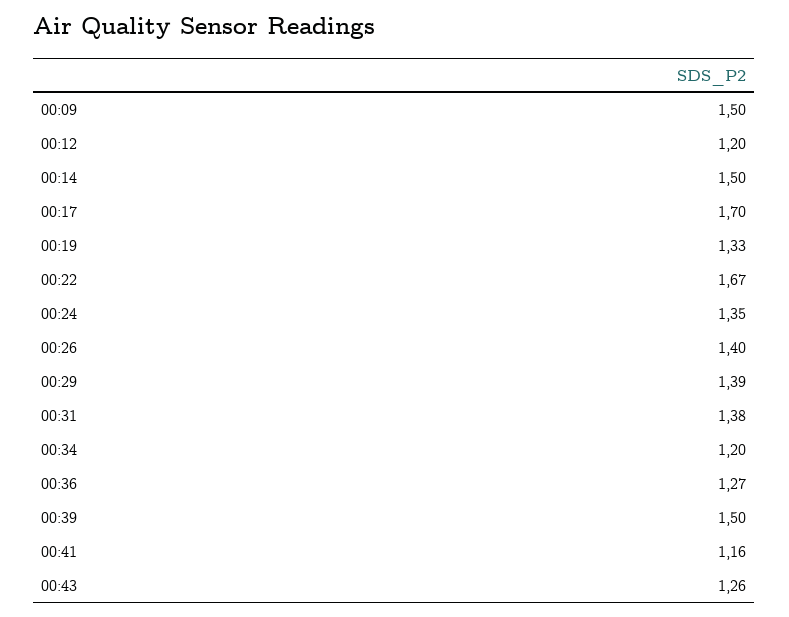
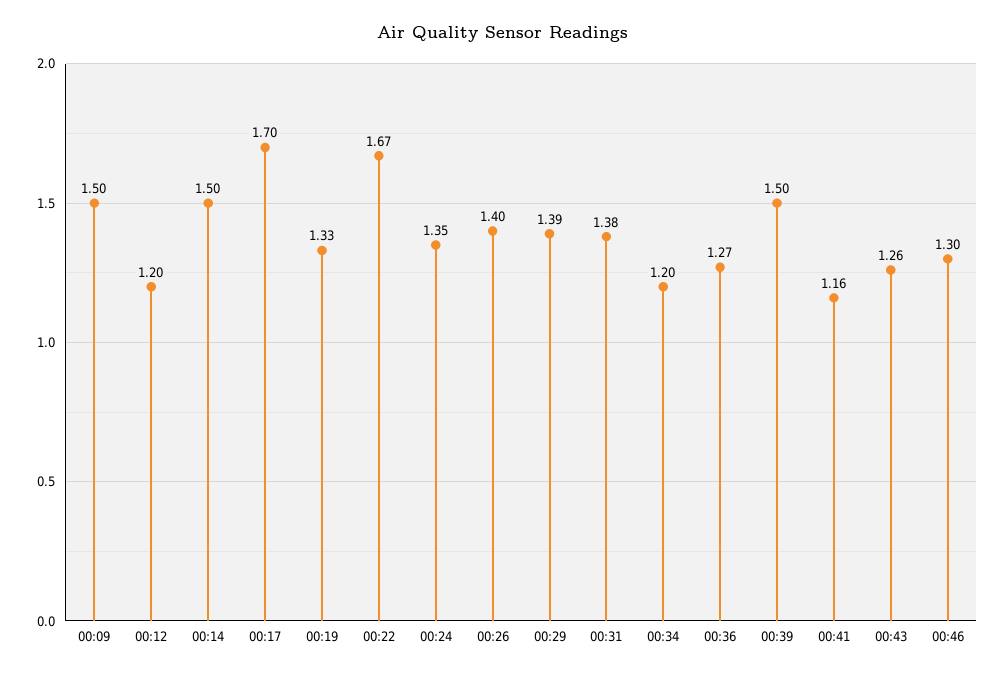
00:46: none -> 1.3

